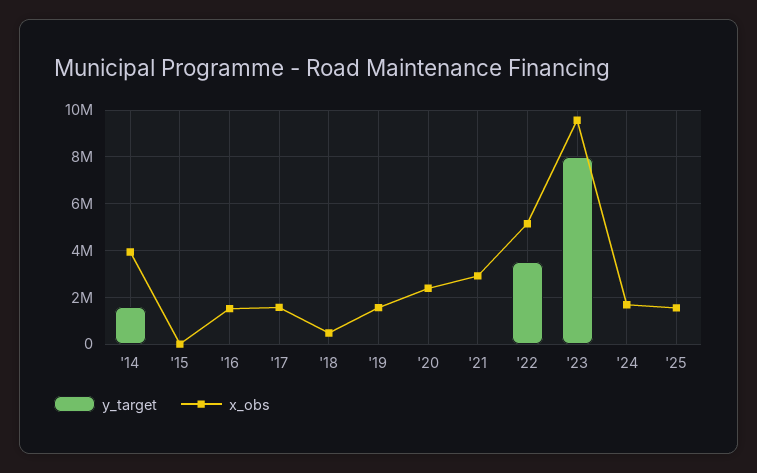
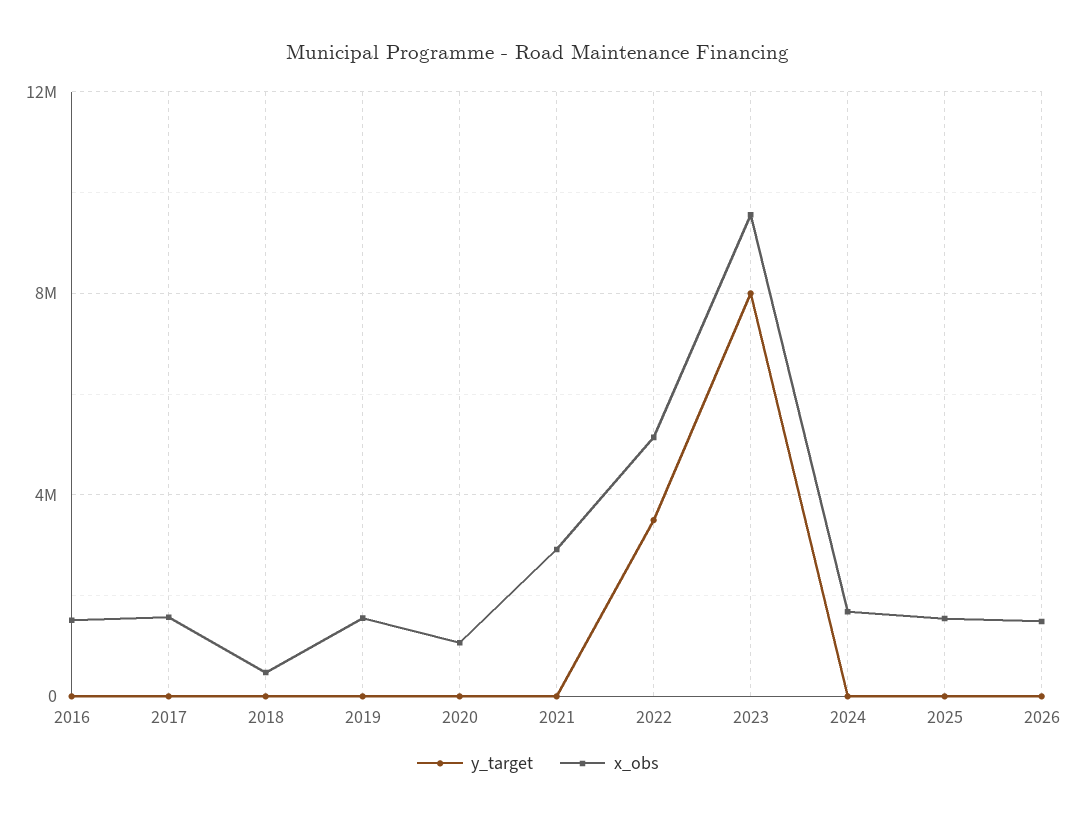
y_target, '14: 1500000 -> none
x_obs, '14: 4000000 -> none
y_target, '15: 0 -> none
x_obs, '15: 0 -> none
x_obs, '20: 2500000 -> 1000000
y_target, 2026: none -> 0
x_obs, 2026: none -> 1500000

